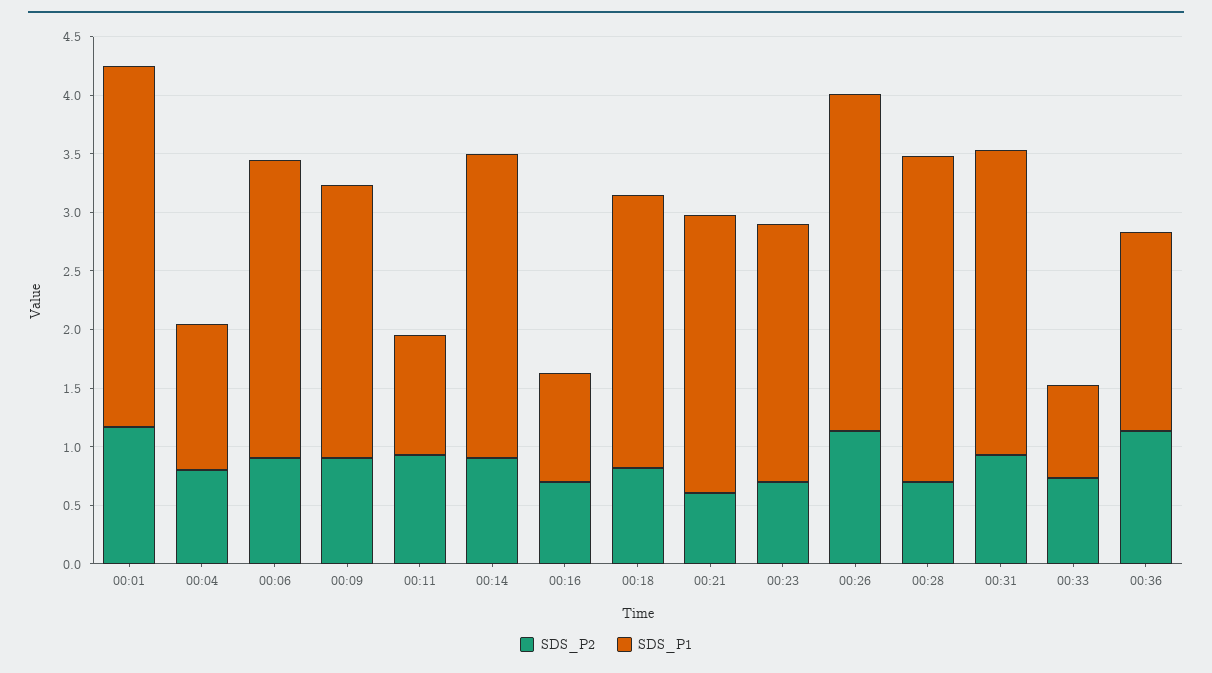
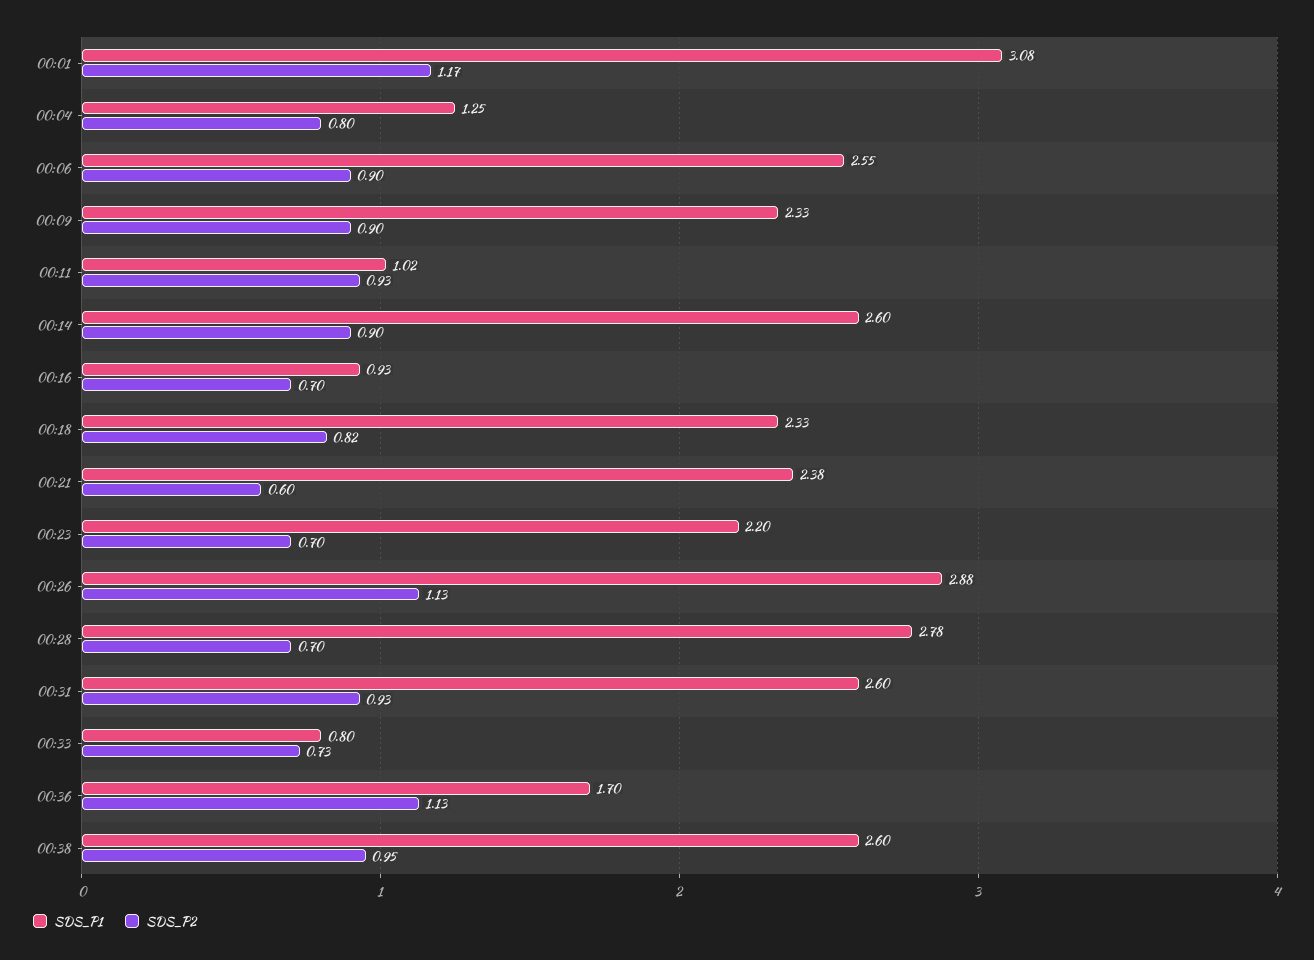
SDS_P1, 00:38: none -> 2.6
SDS_P2, 00:38: none -> 0.95

